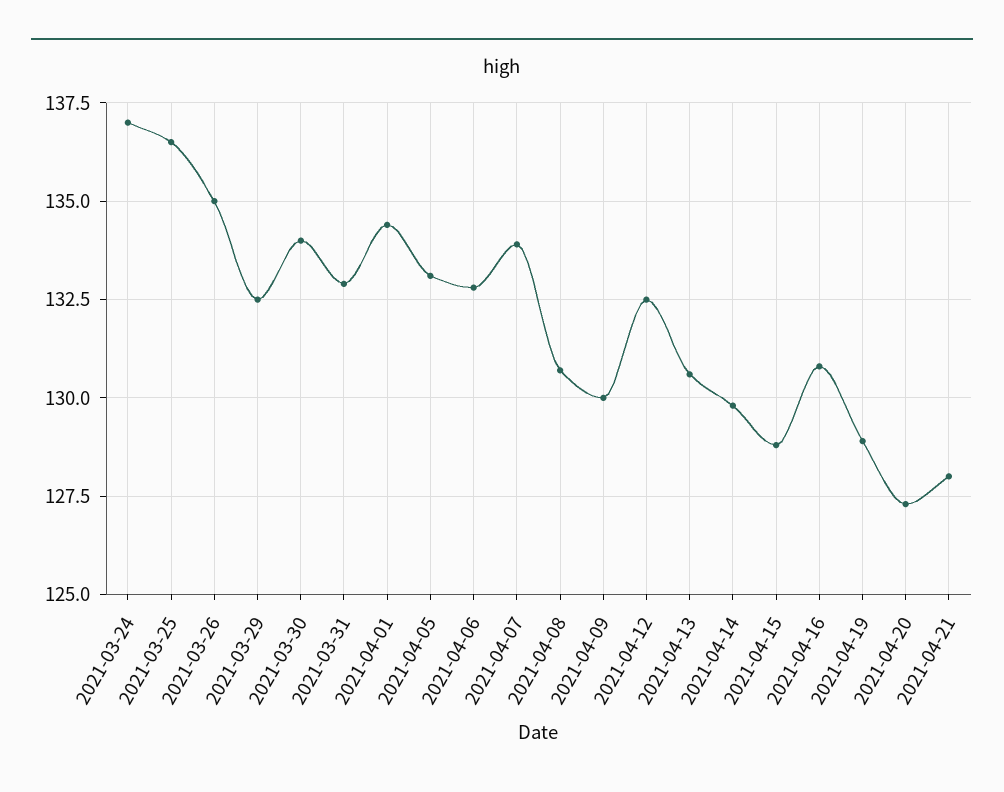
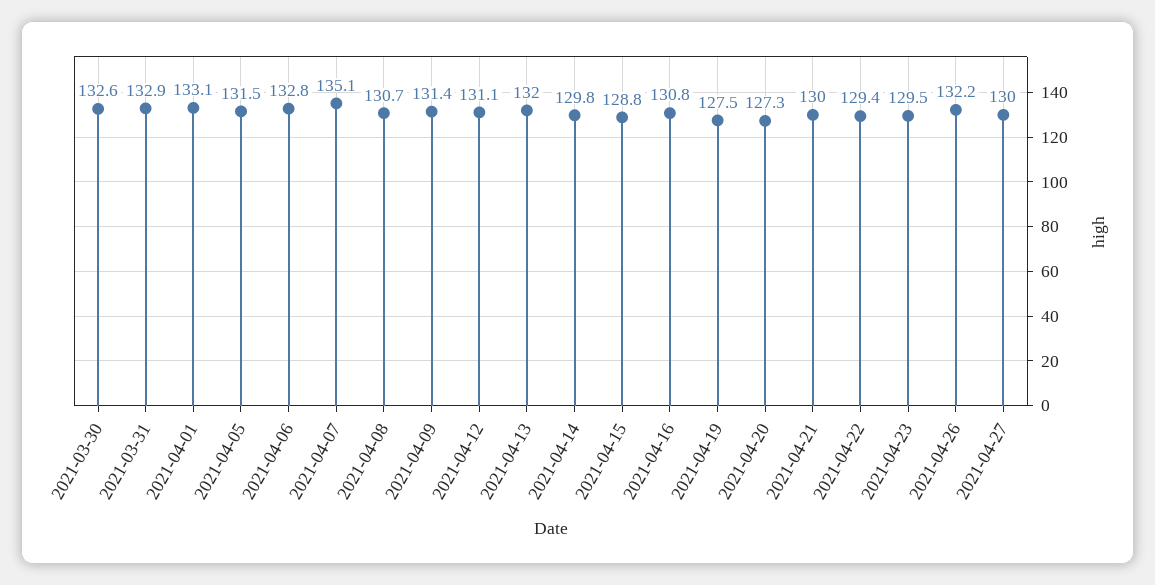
2021-03-24: 137 -> none
2021-03-25: 136.5 -> none
2021-03-26: 135 -> none
2021-03-29: 132.5 -> none
2021-03-30: 134 -> 132.6
2021-04-01: 134.5 -> 133.1
2021-04-05: 133 -> 131.5
2021-04-07: 134 -> 135.1
2021-04-09: 130 -> 131.4
2021-04-12: 132.5 -> 131.1
2021-04-13: 130.5 -> 132
2021-04-19: 129 -> 127.5
2021-04-21: 128 -> 130
2021-04-22: none -> 129.4
2021-04-23: none -> 129.5
2021-04-26: none -> 132.2
2021-04-27: none -> 130

